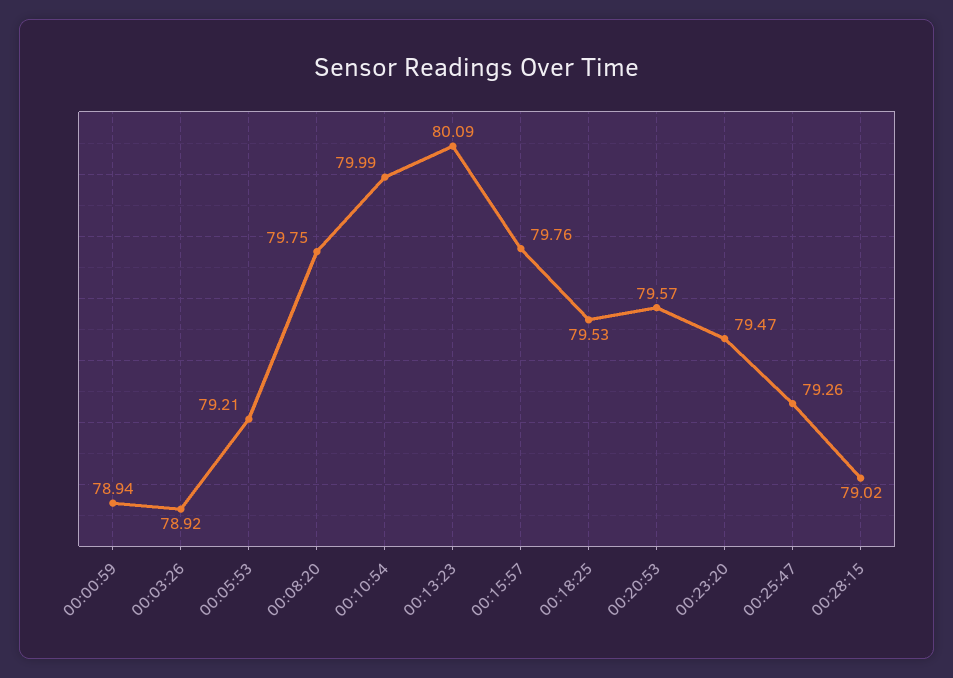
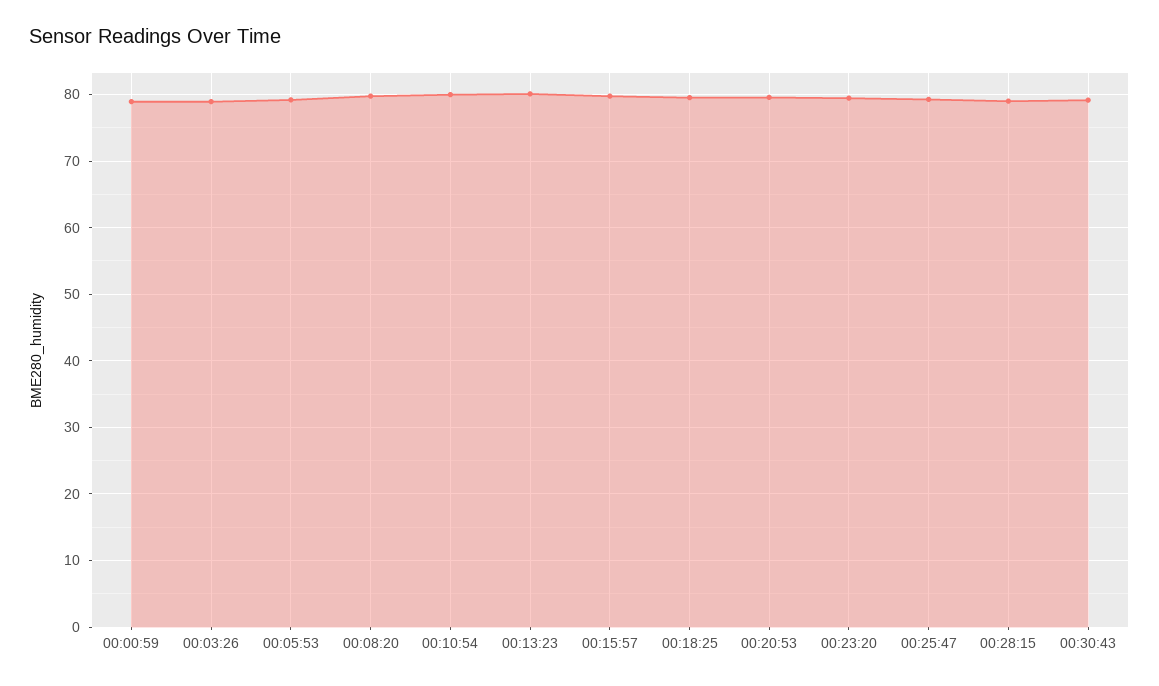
00:30:43: none -> 79

